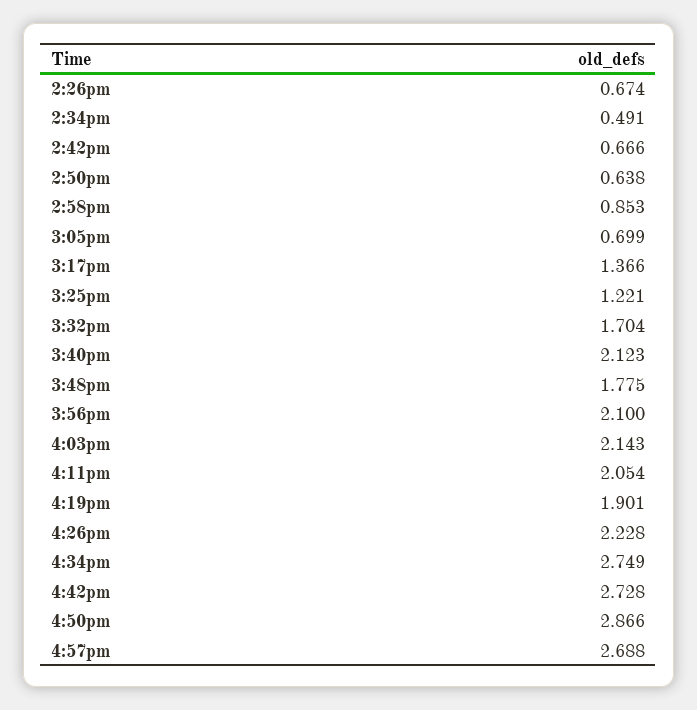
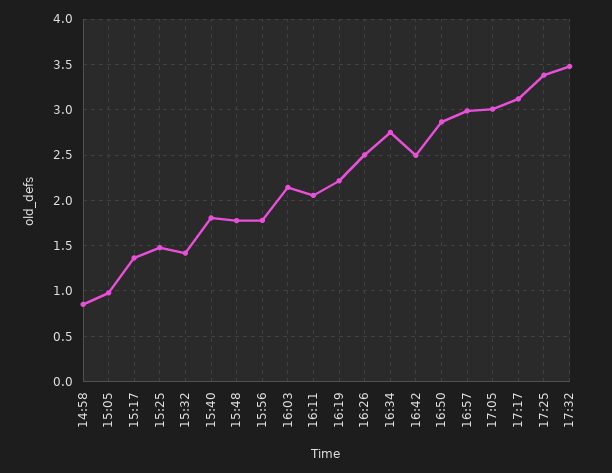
2:26pm: 0.674 -> none
2:34pm: 0.491 -> none
2:42pm: 0.666 -> none
2:50pm: 0.638 -> none
3:05pm: 0.699 -> 1
3:25pm: 1.221 -> 1.5
3:32pm: 1.704 -> 1.4
3:40pm: 2.123 -> 1.8
3:56pm: 2.1 -> 1.8
4:19pm: 1.901 -> 2.2
4:26pm: 2.228 -> 2.5
4:42pm: 2.728 -> 2.5
4:57pm: 2.688 -> 3
17:05: none -> 3
17:17: none -> 3.1
17:25: none -> 3.4
17:32: none -> 3.5

